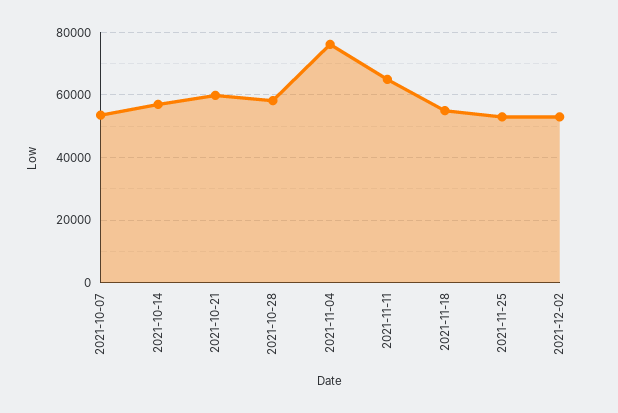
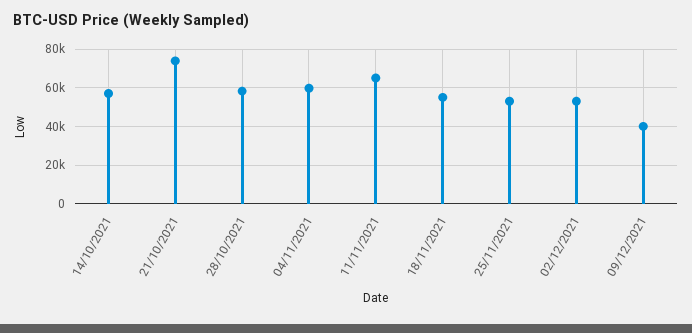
2021-10-07: 54000 -> none
2021-10-21: 60000 -> 75000
2021-11-04: 76000 -> 60000
09/12/2021: none -> 40000

